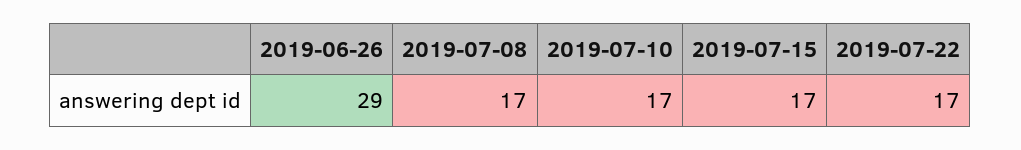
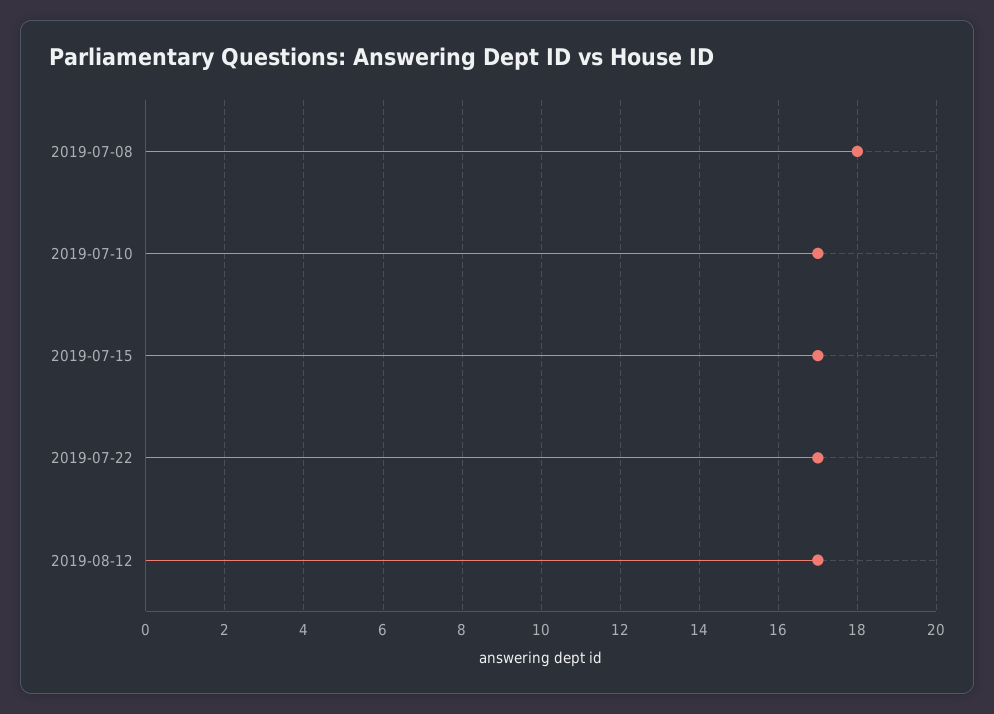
2019-06-26: 29 -> none
2019-07-08: 17 -> 18
2019-08-12: none -> 17

